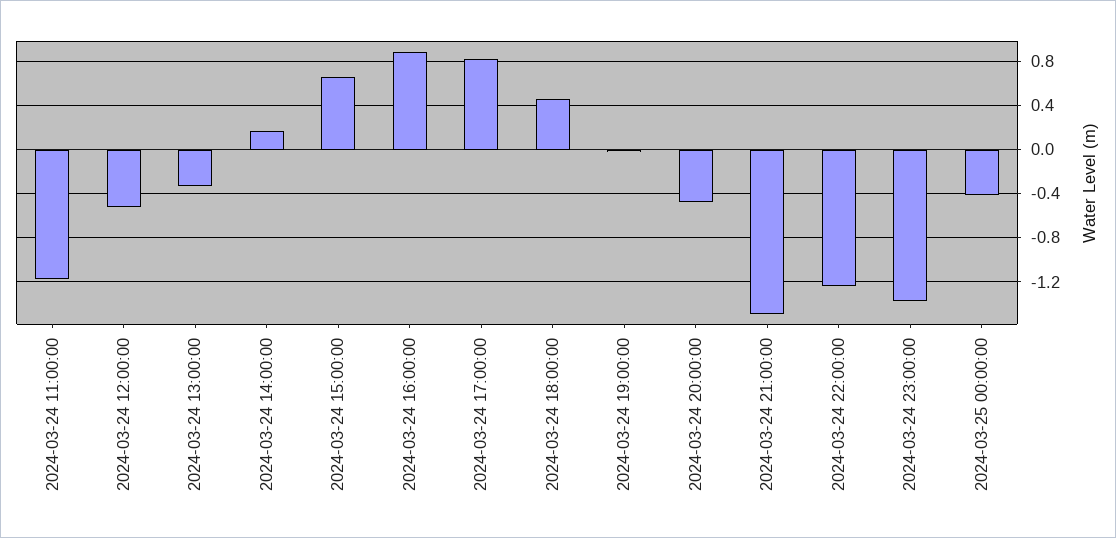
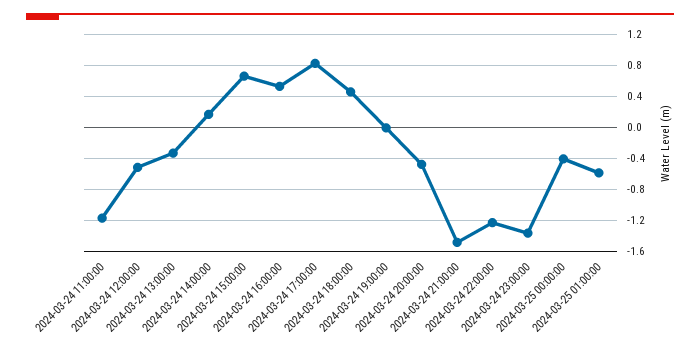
2024-03-24 16:00:00: 0.9 -> 0.5
2024-03-25 01:00:00: none -> -0.6

